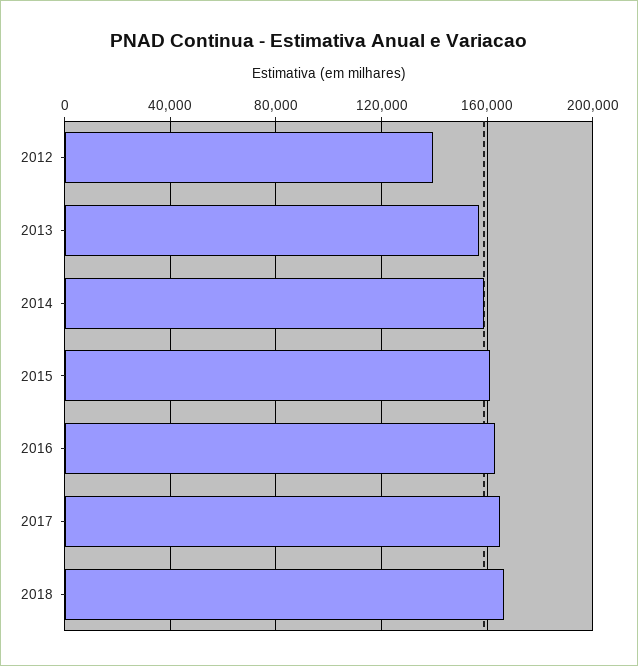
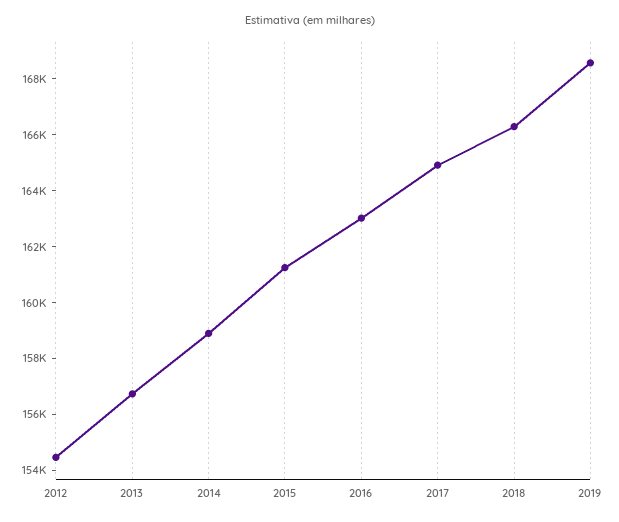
2012: 140000 -> 154500
2019: none -> 168500

